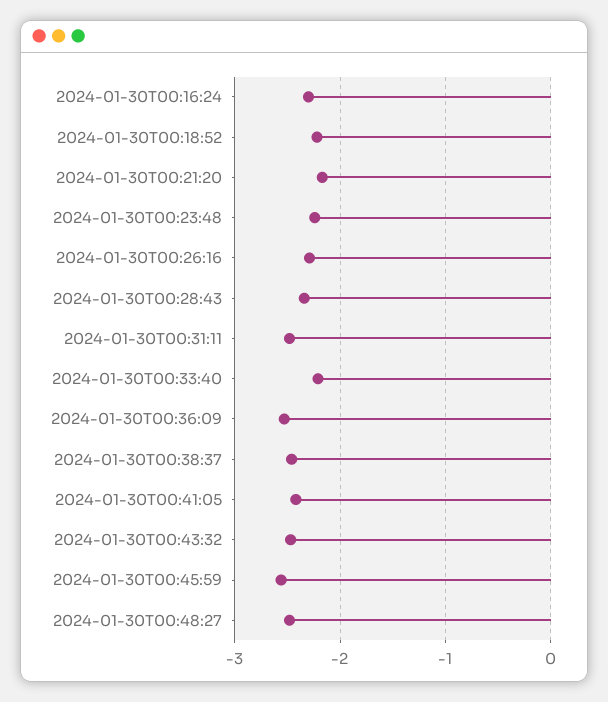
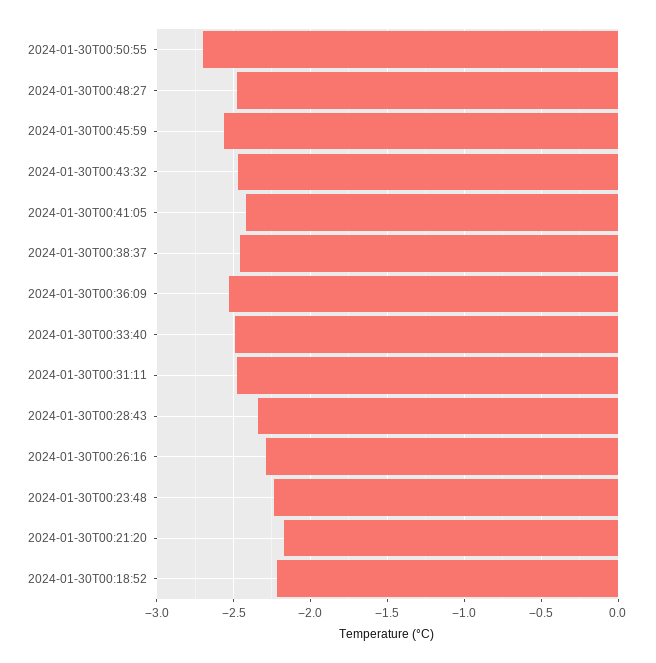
2024-01-30T00:16:24: -2.3 -> none
2024-01-30T00:33:40: -2.2 -> -2.5
2024-01-30T00:50:55: none -> -2.7

